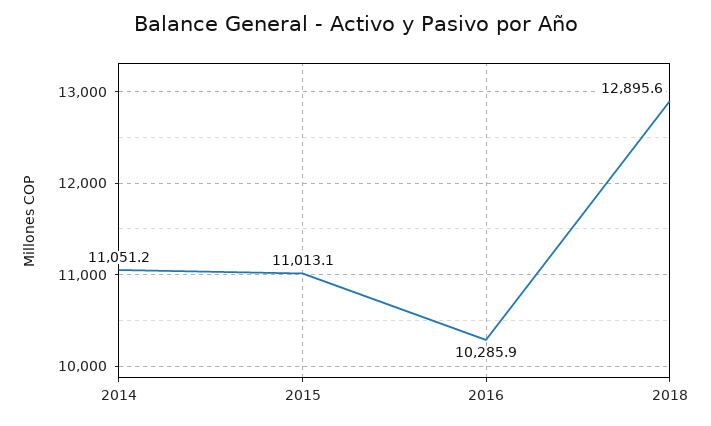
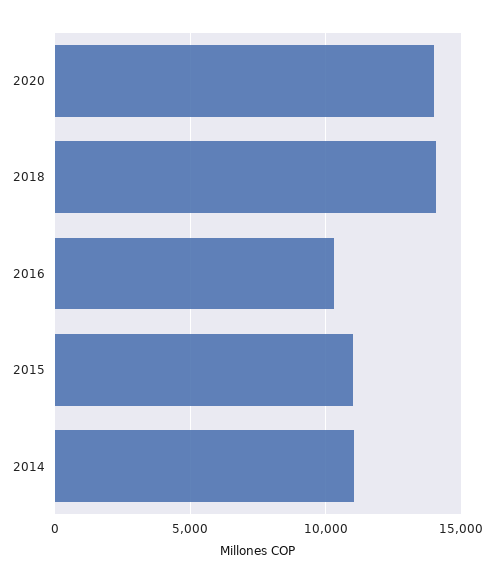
2018: 12895.6 -> 14000
2020: none -> 14000

